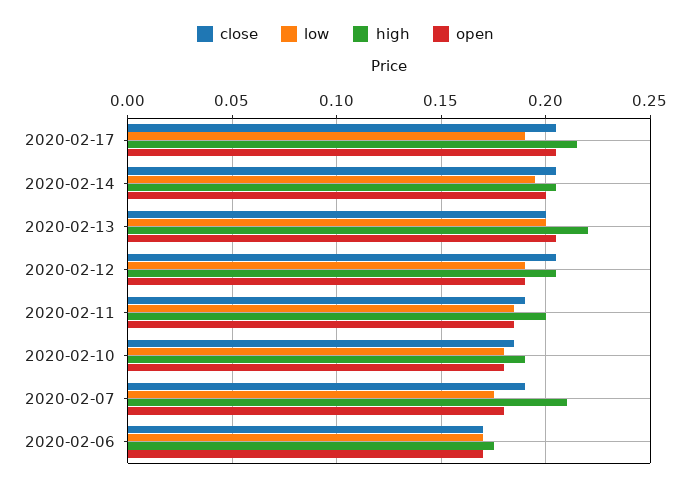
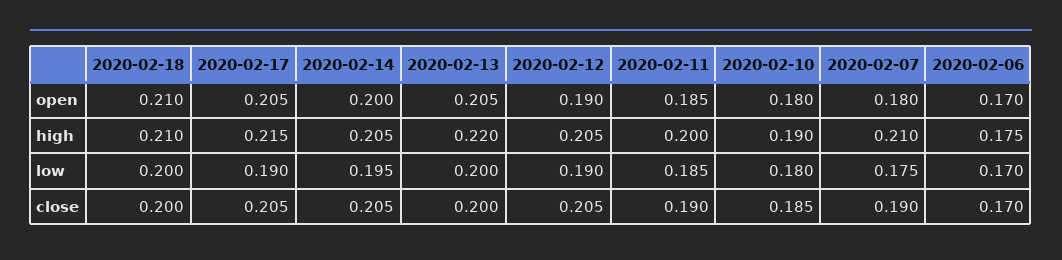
open, 2020-02-18: none -> 0.21
high, 2020-02-18: none -> 0.21
low, 2020-02-18: none -> 0.2
close, 2020-02-18: none -> 0.2

